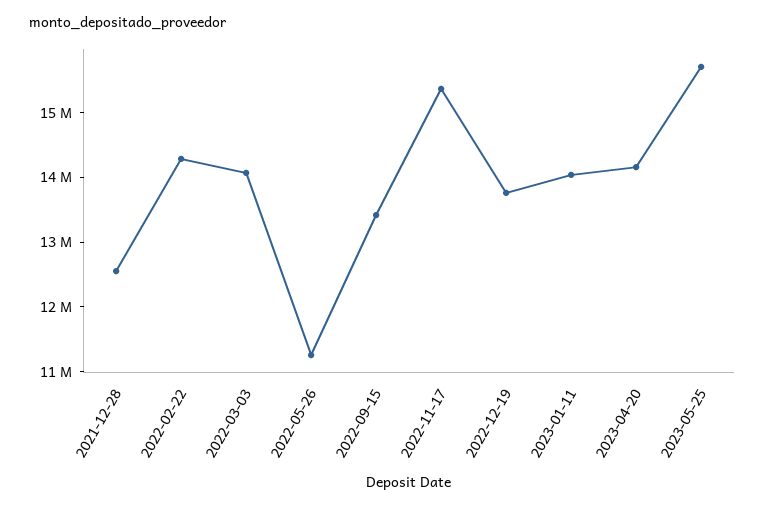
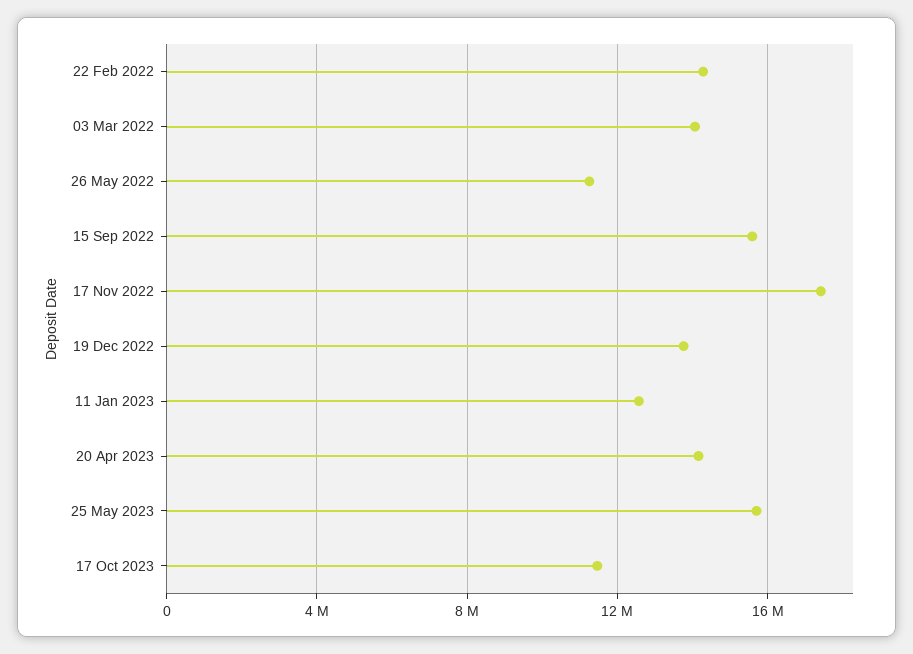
2021-12-28: 12600000 -> none
2022-09-15: 13400000 -> 15500000
2022-11-17: 15400000 -> 17500000
2023-01-11: 14000000 -> 12500000
17 Oct 2023: none -> 11500000

